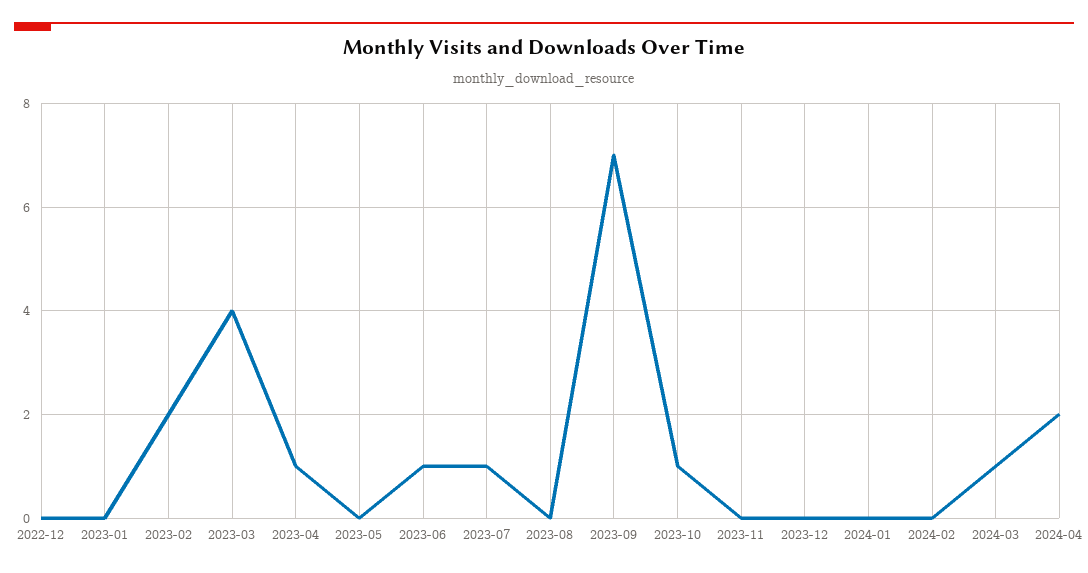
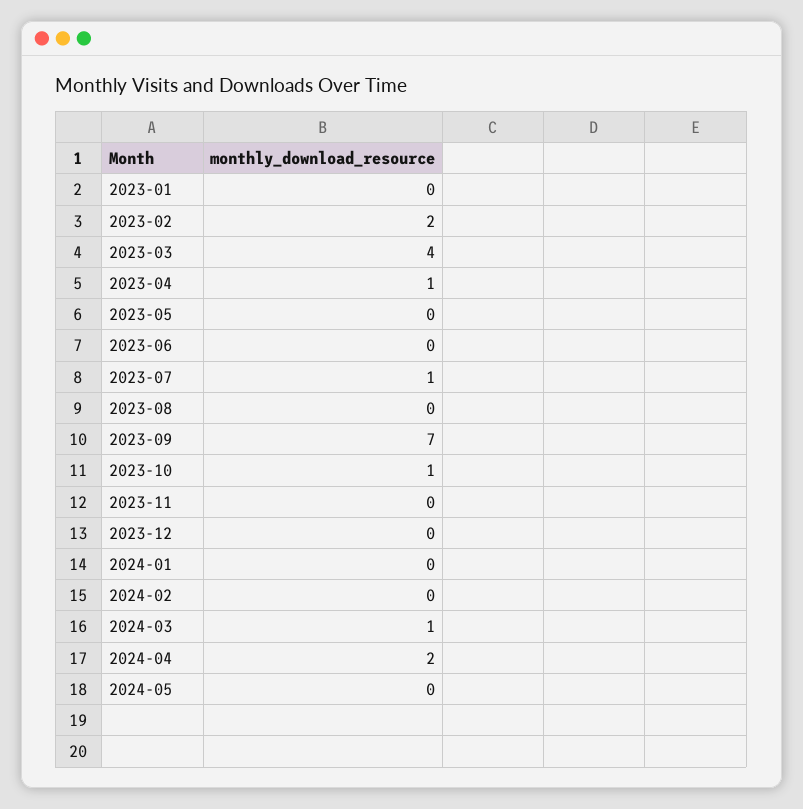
2022-12: 0 -> none
2023-06: 1 -> 0
2024-05: none -> 0

